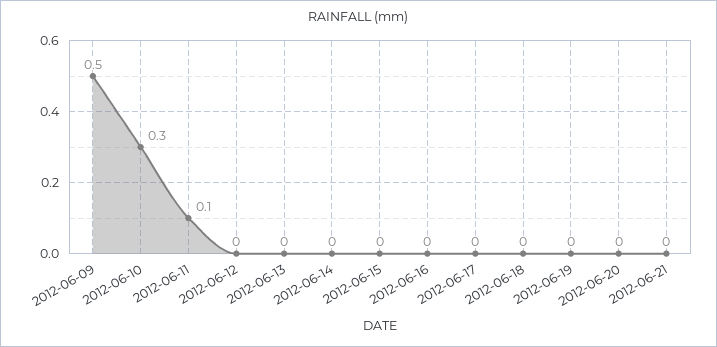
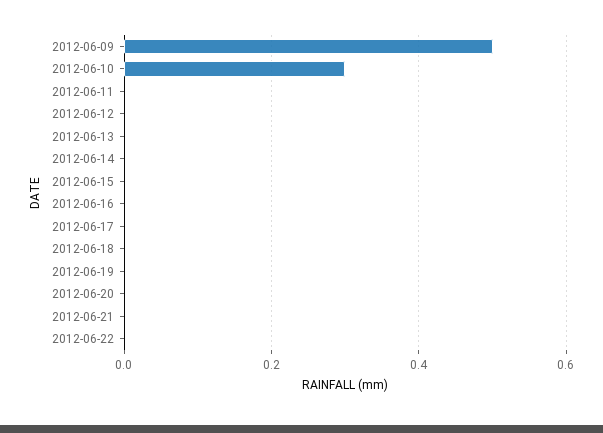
2012-06-11: 0.1 -> 0
2012-06-22: none -> 0

